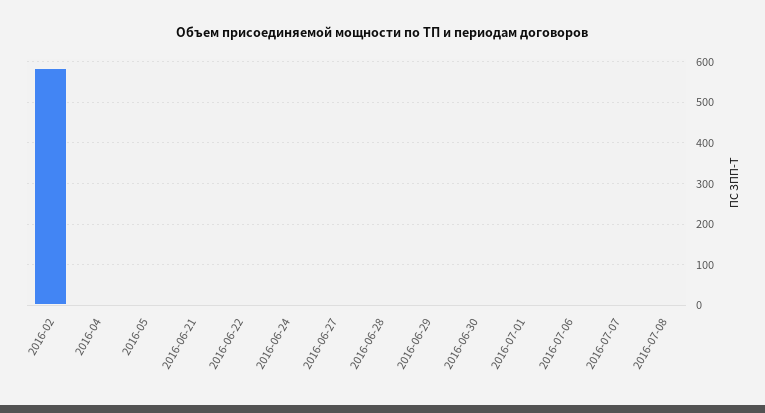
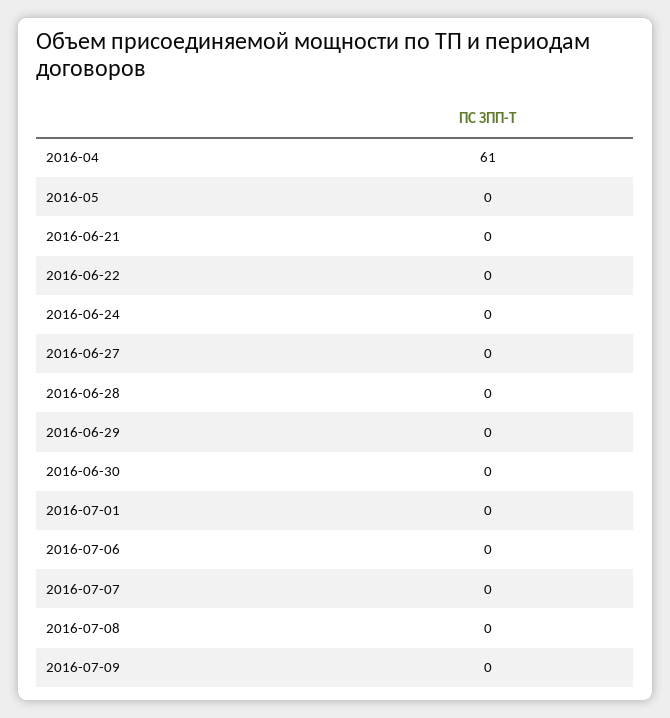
2016-02: 580 -> none
2016-04: 0 -> 61
2016-07-09: none -> 0

